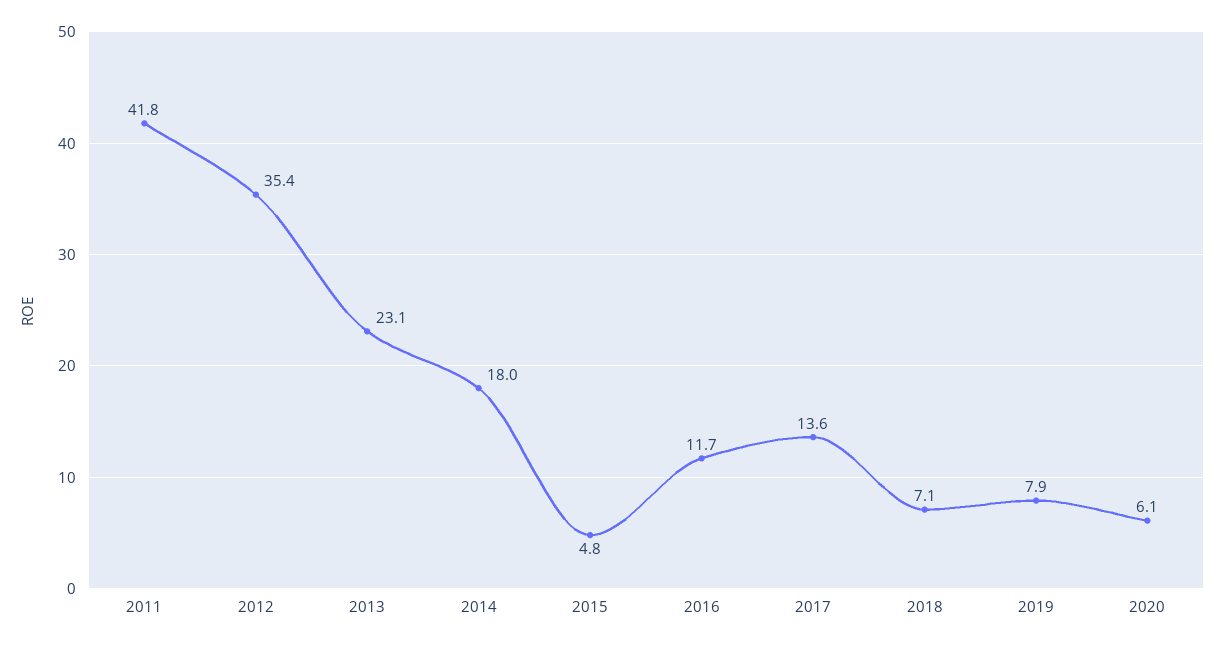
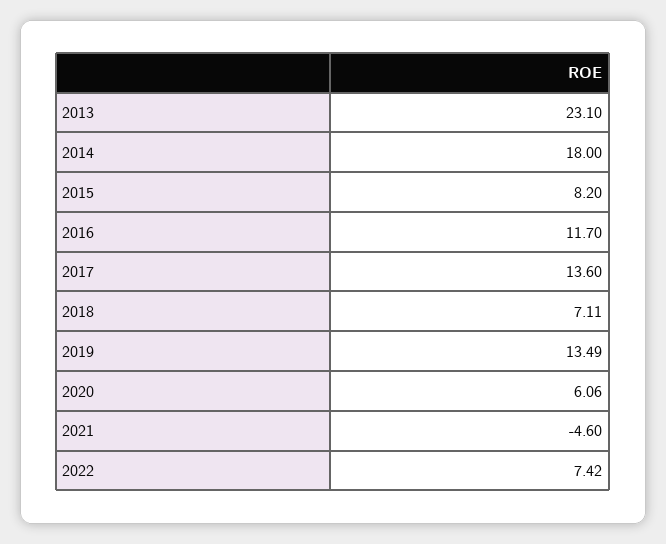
2011: 41.8 -> none
2012: 35.4 -> none
2015: 4.8 -> 8.2
2019: 7.9 -> 13.49
2021: none -> -4.6
2022: none -> 7.42

